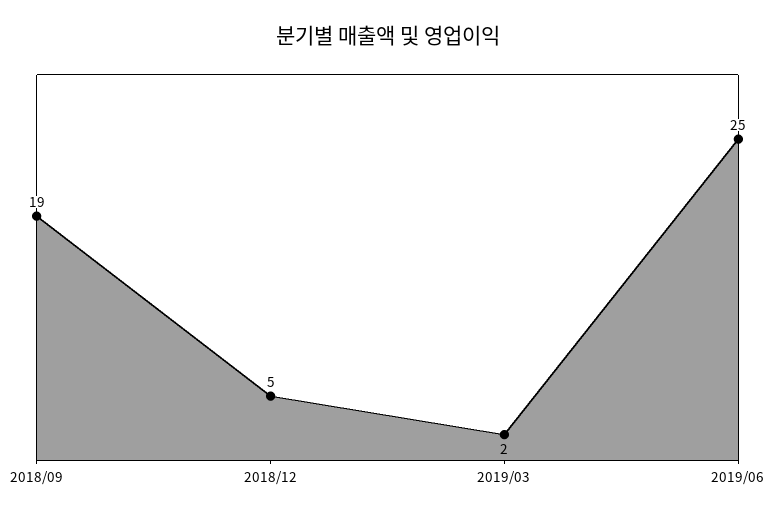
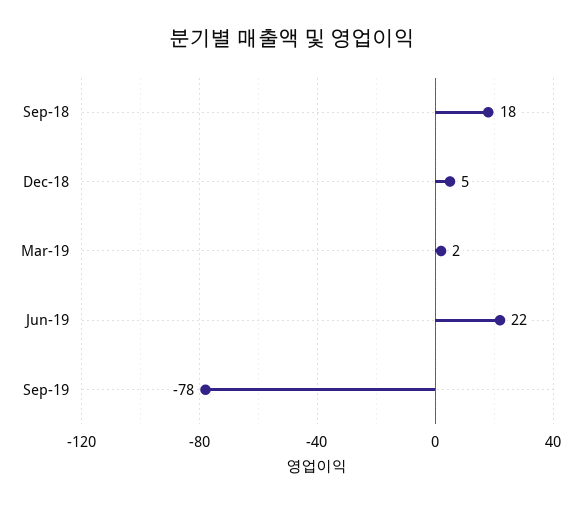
2018/09: 19 -> 18
2019/06: 25 -> 22
Sep-19: none -> -78

